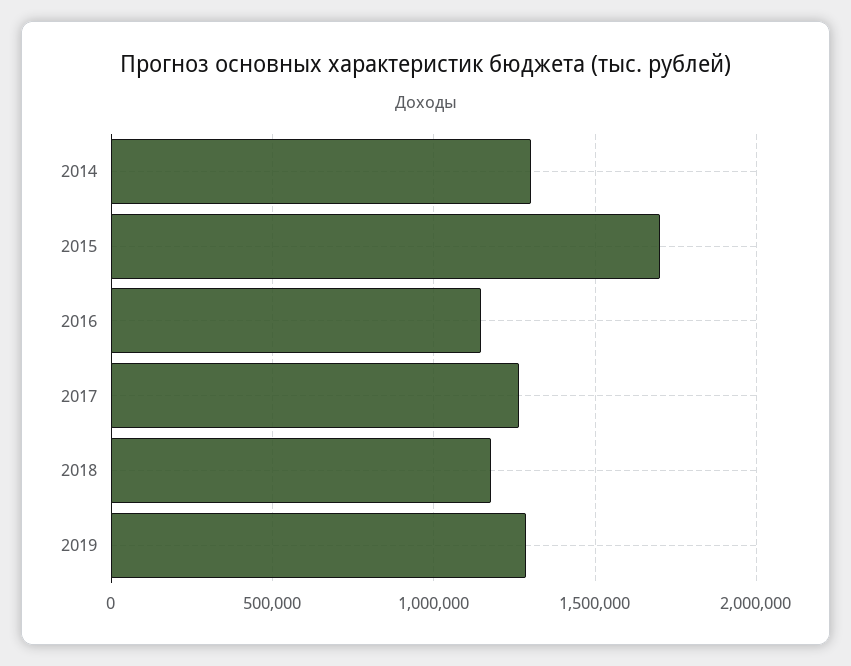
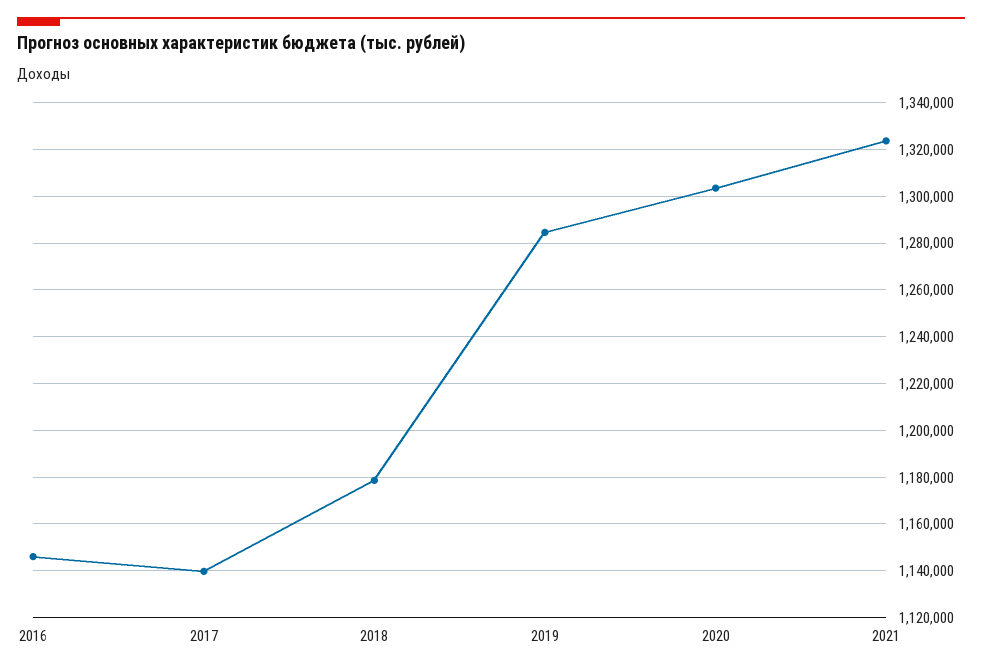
2014: 1300000 -> none
2015: 1700000 -> none
2017: 1250000 -> 1140000
2020: none -> 1305000
2021: none -> 1325000

